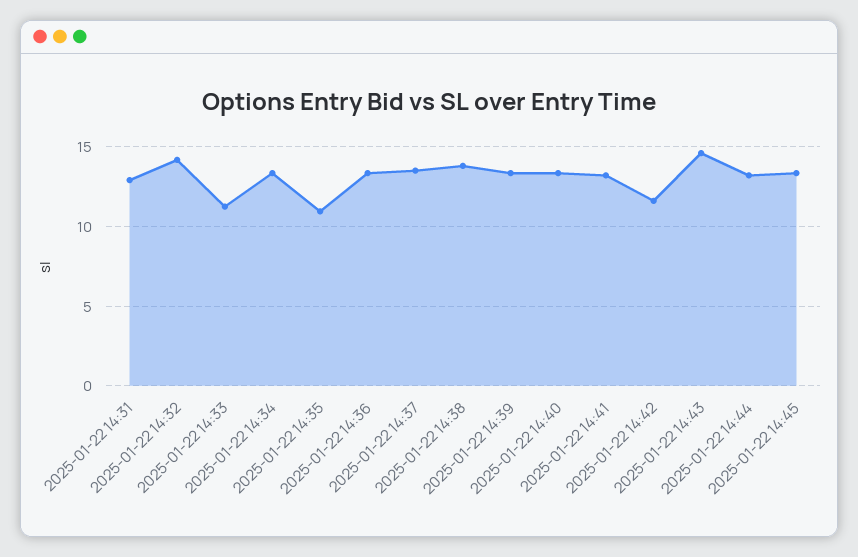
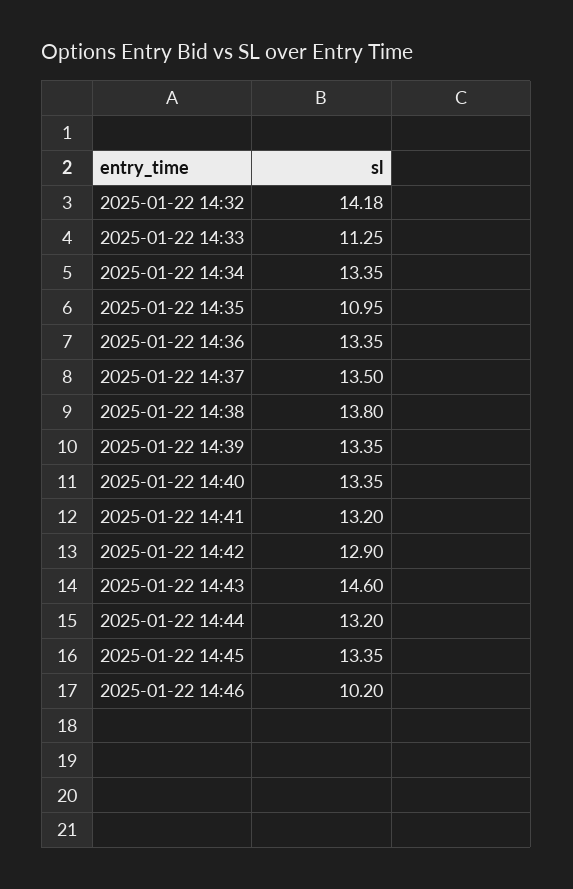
2025-01-22 14:31: 13 -> none
2025-01-22 14:42: 11.5 -> 12.9
2025-01-22 14:46: none -> 10.2

